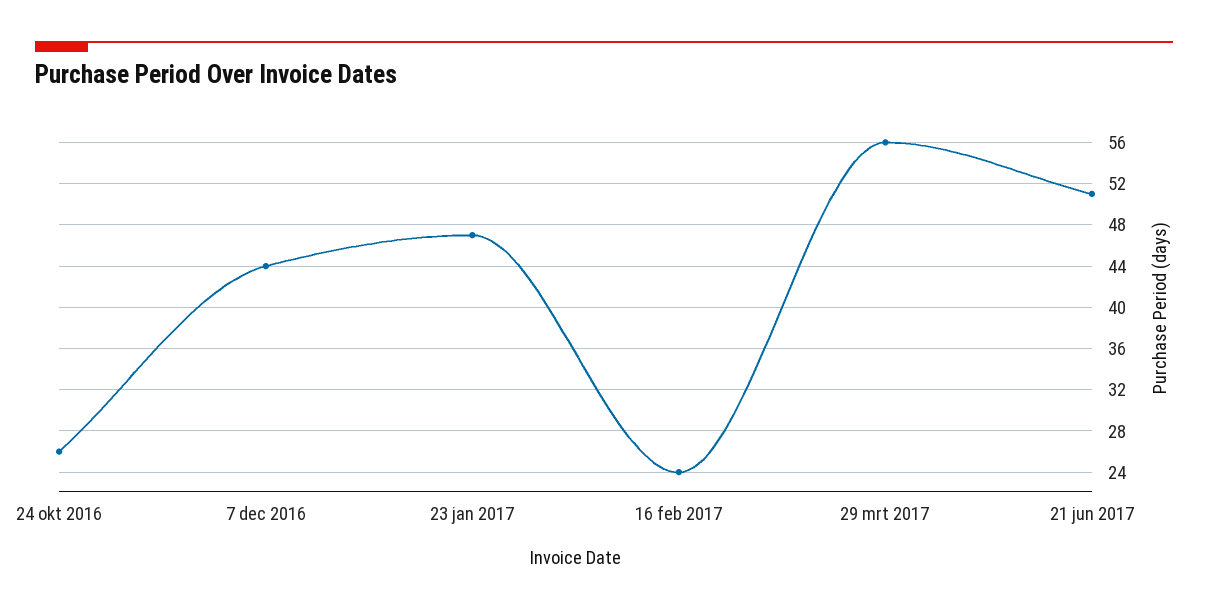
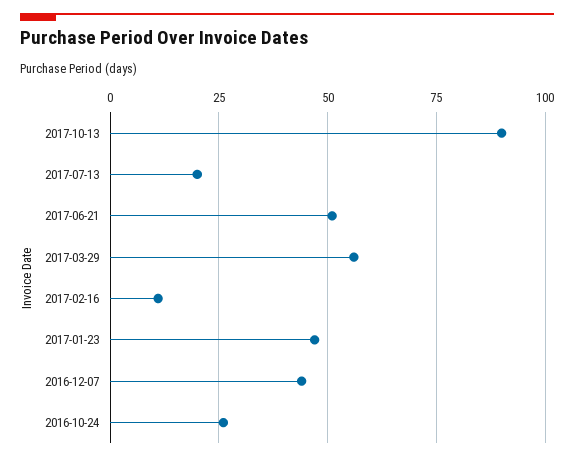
16 feb 2017: 24 -> 10
2017-10-13: none -> 90
2017-07-13: none -> 20

